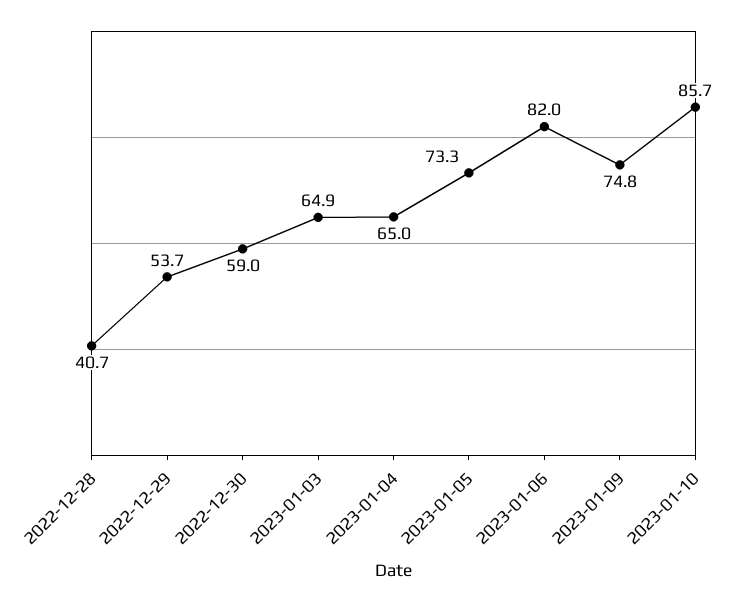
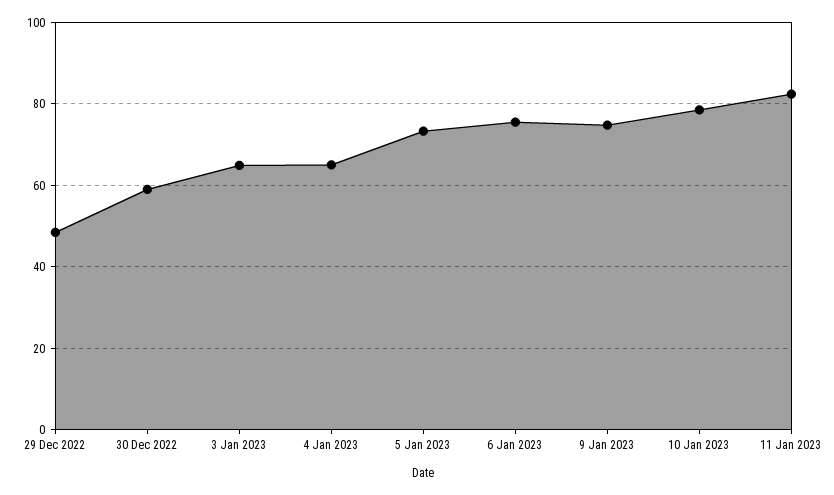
2022-12-28: 40.7 -> none
2022-12-29: 53.7 -> 48
2023-01-06: 82 -> 76
2023-01-10: 85.7 -> 78
11 Jan 2023: none -> 82

